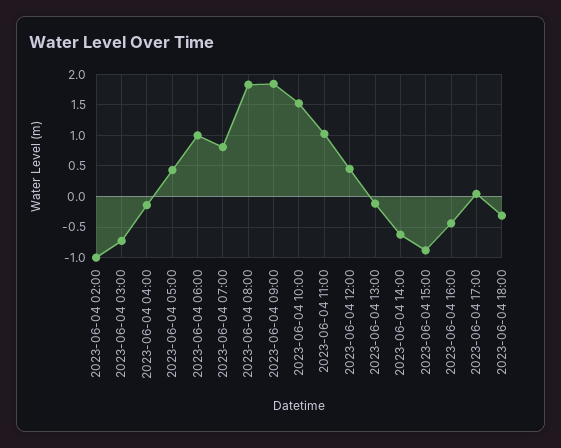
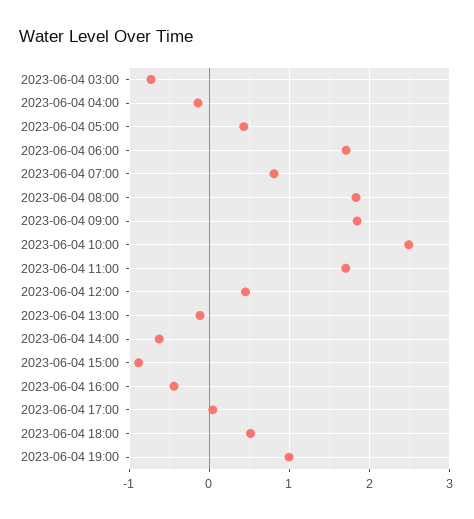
2023-06-04 02:00: -1 -> none
2023-06-04 06:00: 1 -> 1.7
2023-06-04 10:00: 1.5 -> 2.5
2023-06-04 11:00: 1 -> 1.7
2023-06-04 18:00: -0.3 -> 0.5
2023-06-04 19:00: none -> 1

